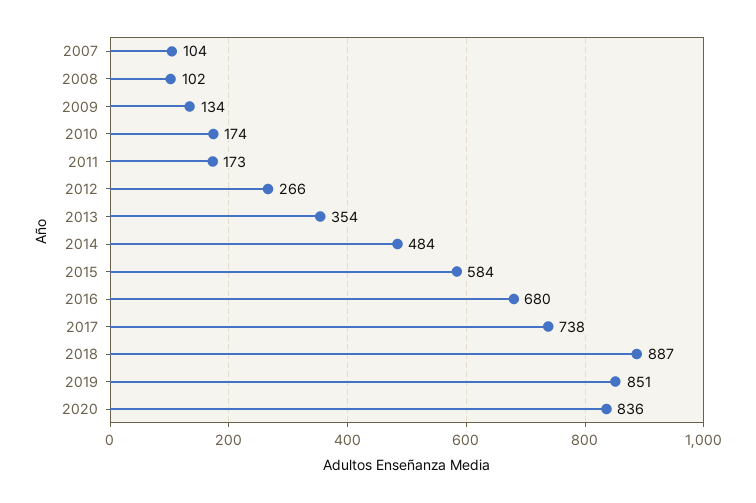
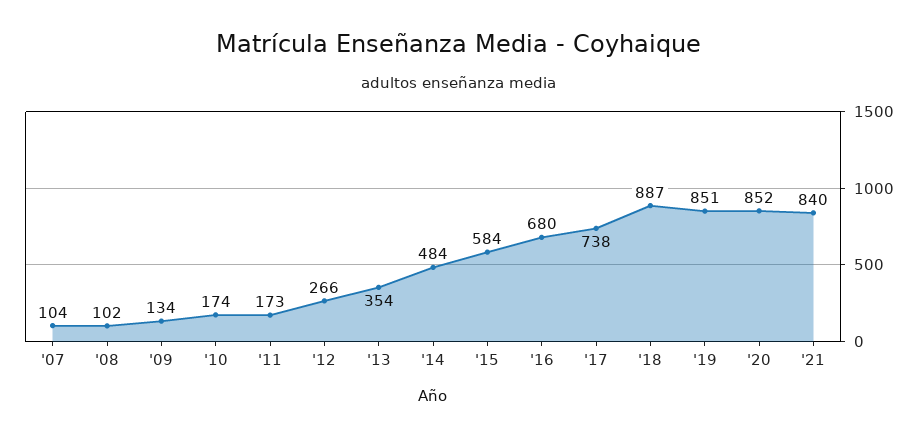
2020: 836 -> 852
'21: none -> 840

